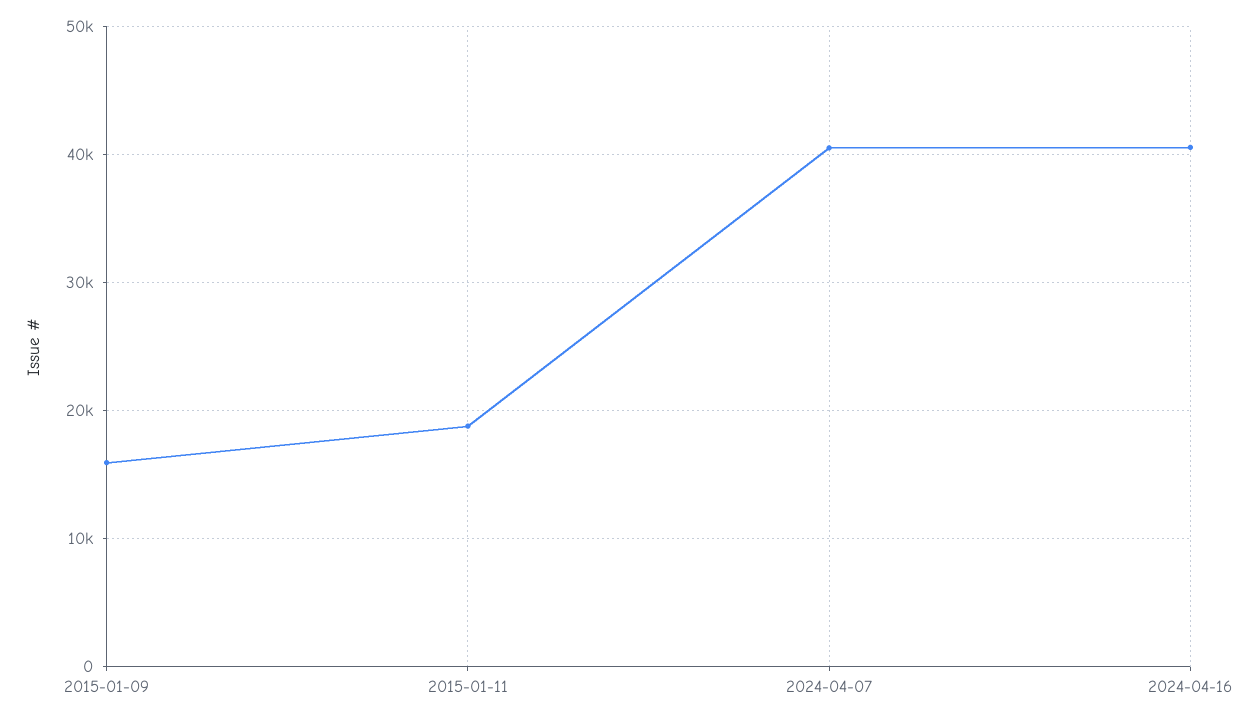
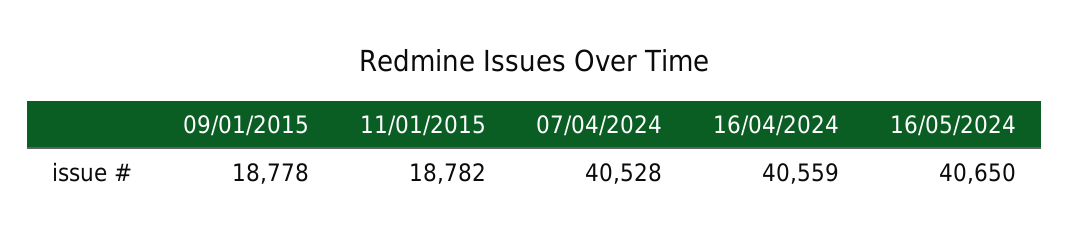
2015-01-09: 16000 -> 18778
16/05/2024: none -> 40650

